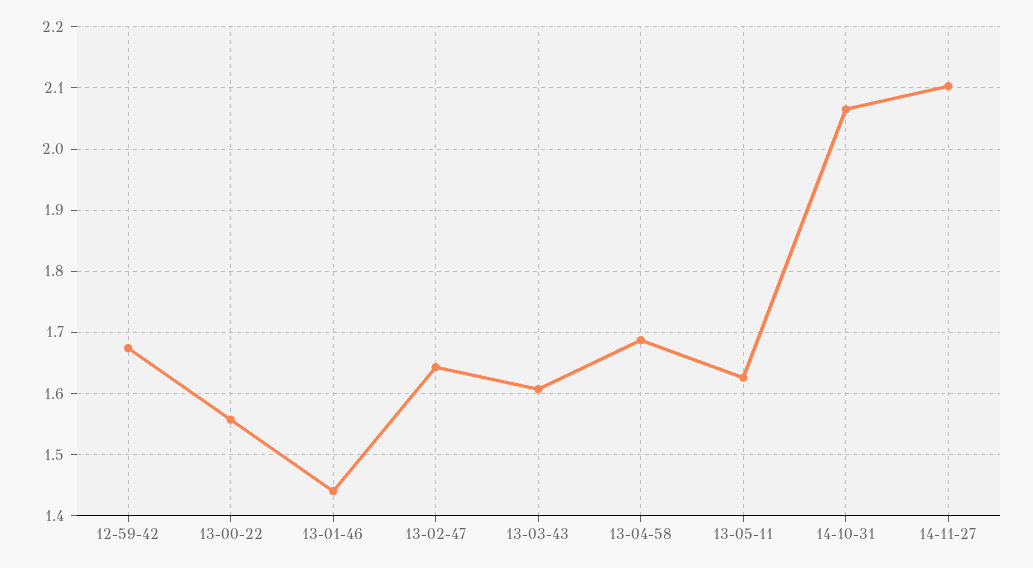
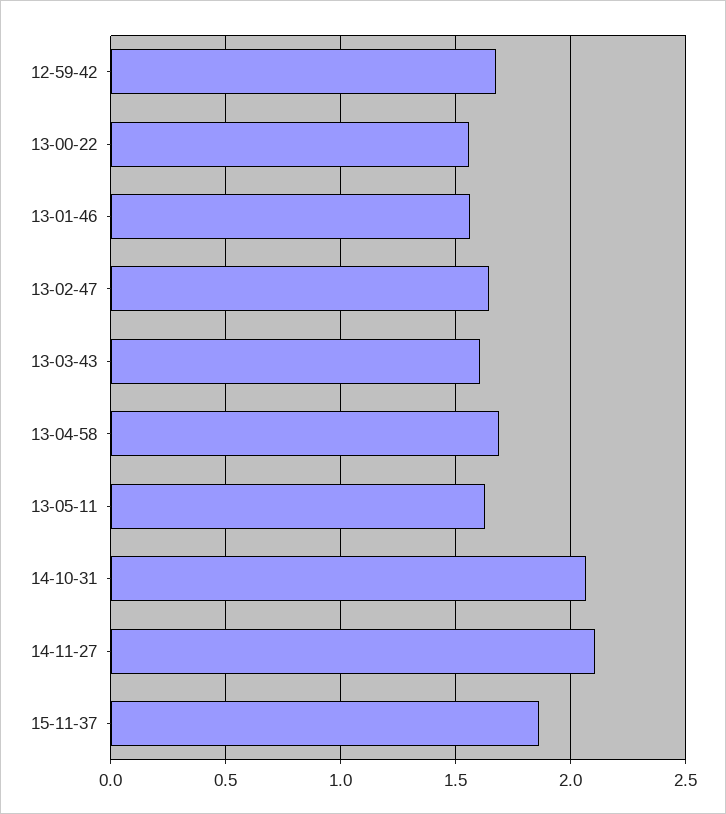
13-01-46: 1.44 -> 1.55
15-11-37: none -> 1.85

